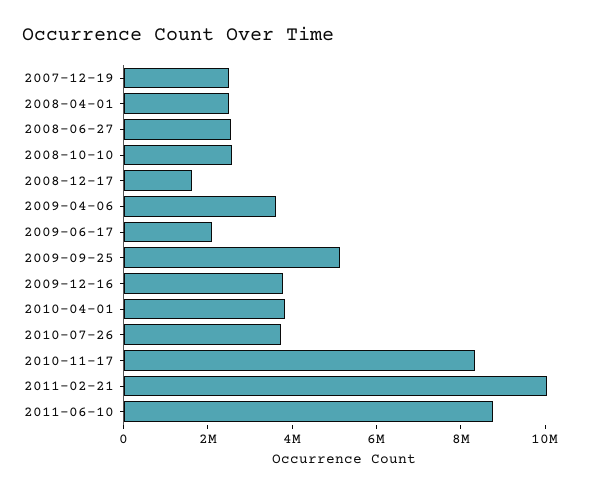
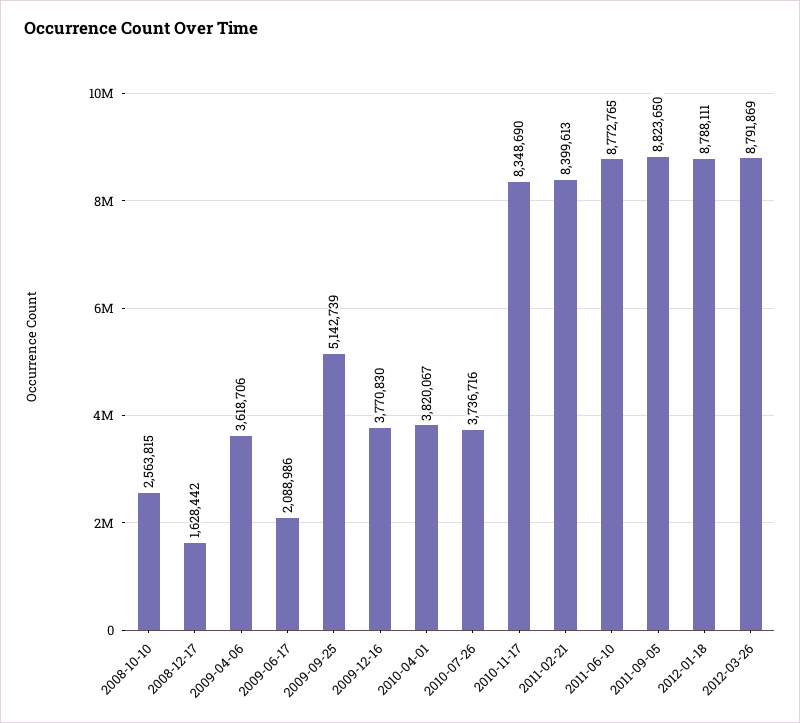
2007-12-19: 2500000 -> none
2008-04-01: 2500000 -> none
2008-06-27: 2500000 -> none
2011-02-21: 10000000 -> 8399613
2011-09-05: none -> 8823650
2012-01-18: none -> 8788111
2012-03-26: none -> 8791869

